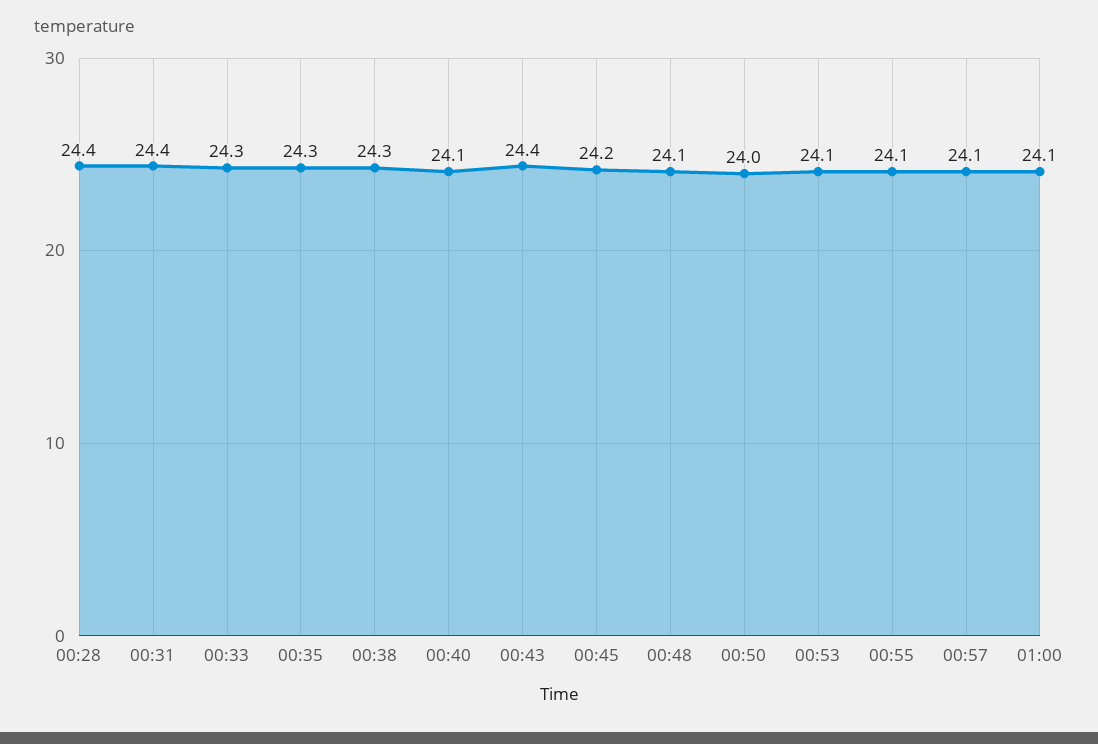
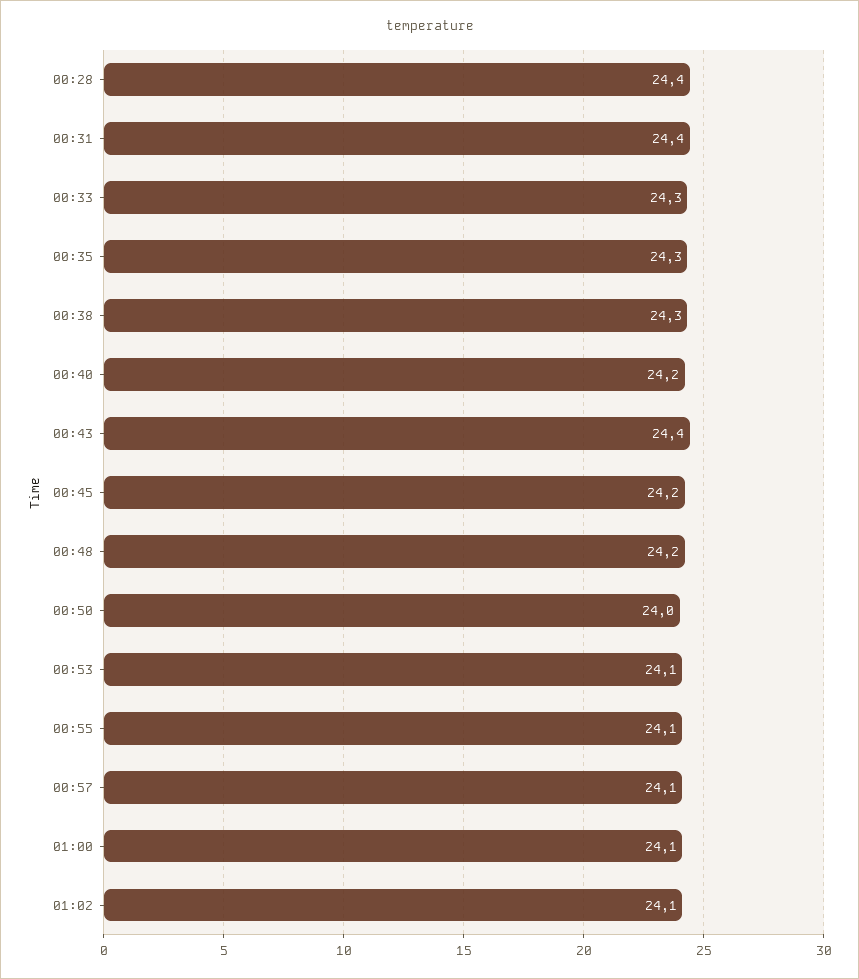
00:40: 24.1 -> 24.2
00:48: 24.1 -> 24.2
01:02: none -> 24.1

